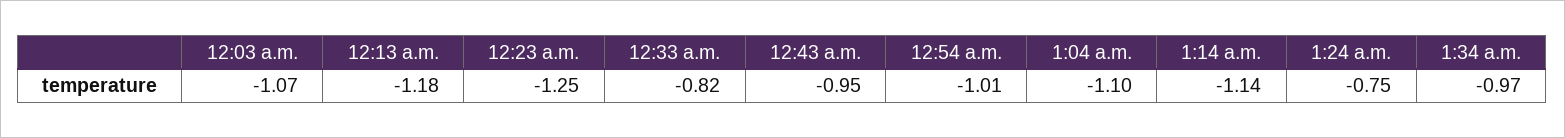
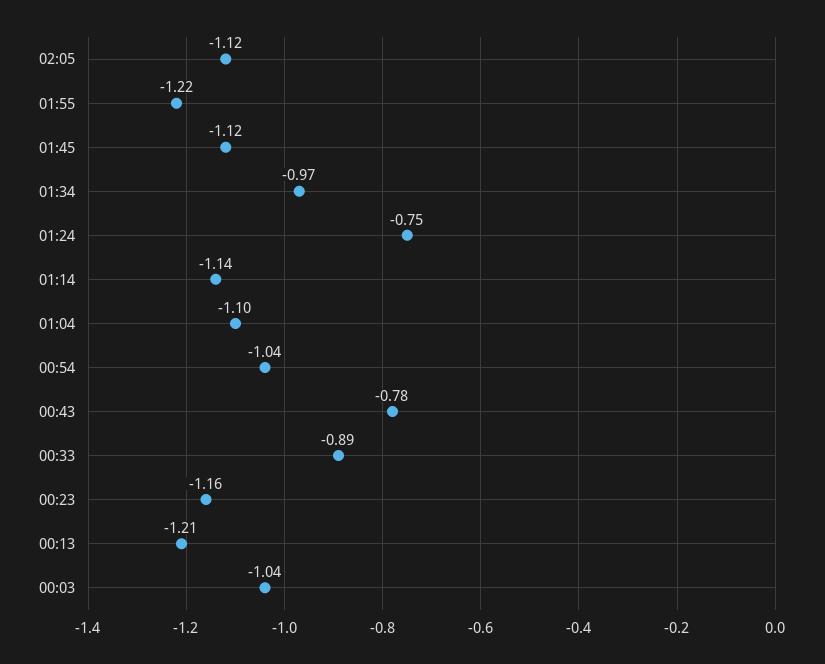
12:03 a.m.: -1.07 -> -1.04
12:13 a.m.: -1.18 -> -1.21
12:23 a.m.: -1.25 -> -1.16
12:33 a.m.: -0.82 -> -0.89
12:43 a.m.: -0.95 -> -0.78
12:54 a.m.: -1.01 -> -1.04
02:05: none -> -1.12
01:55: none -> -1.22
01:45: none -> -1.12

